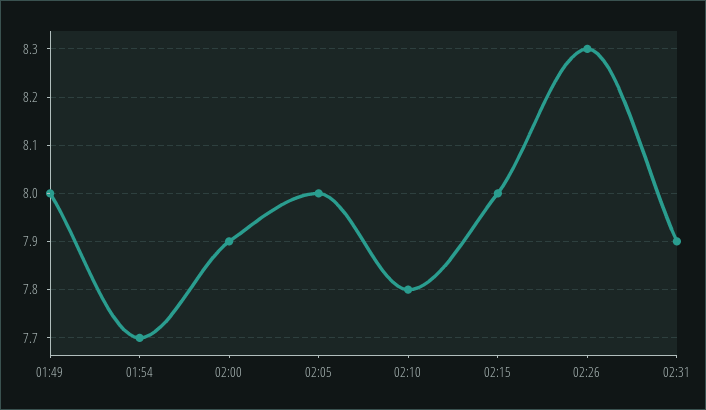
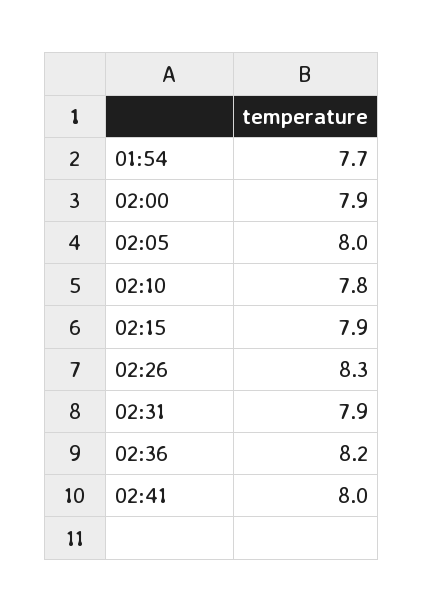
01:49: 8 -> none
02:15: 8 -> 7.9
02:36: none -> 8.2
02:41: none -> 8

